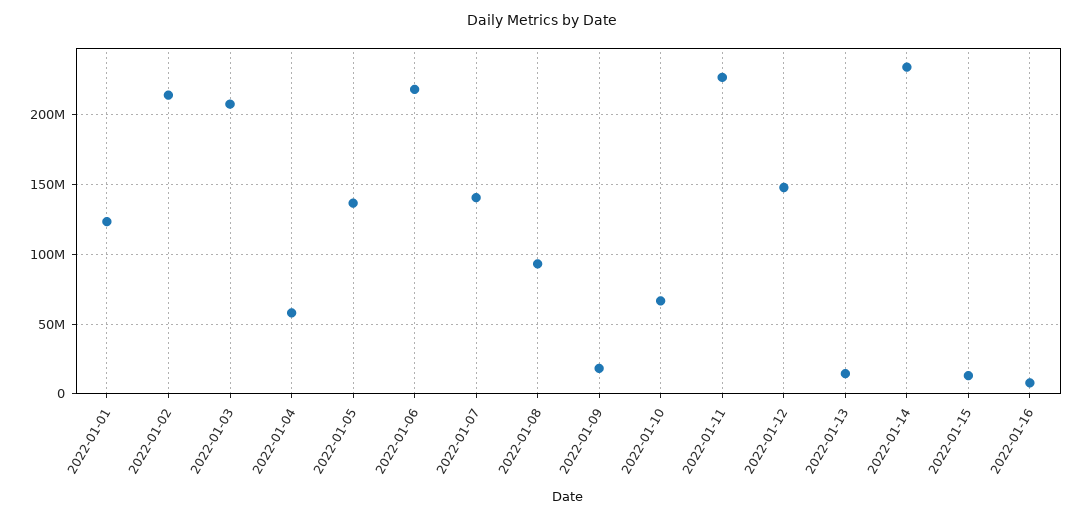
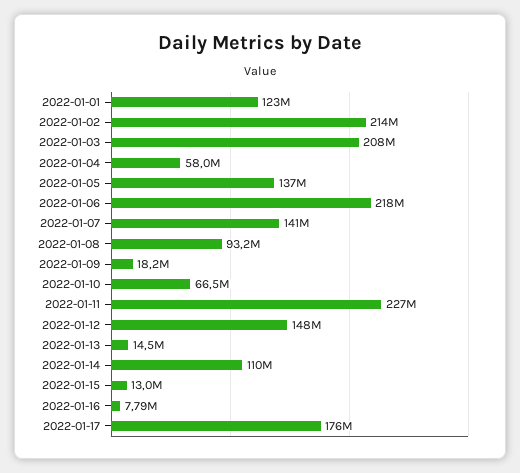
2022-01-14: 235000000 -> 110000000
2022-01-17: none -> 176000000

